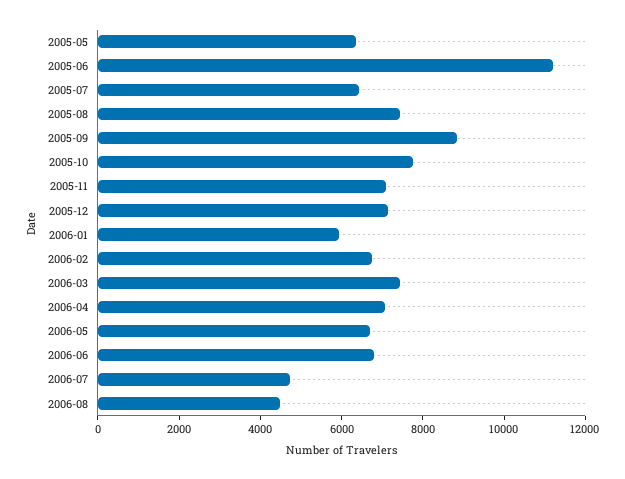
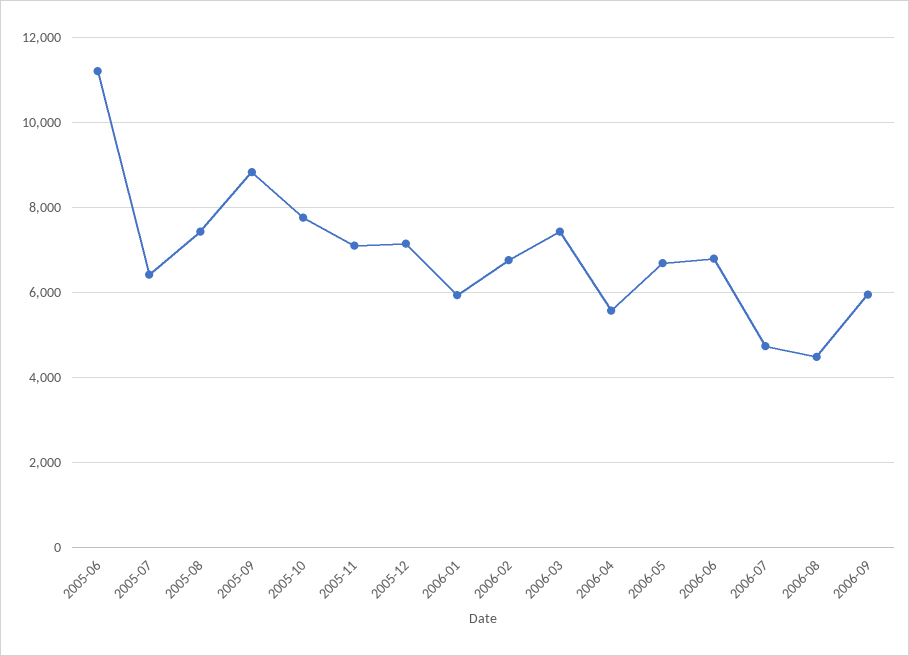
2005-05: 6500 -> none
2006-04: 7000 -> 5600
2006-09: none -> 6000

